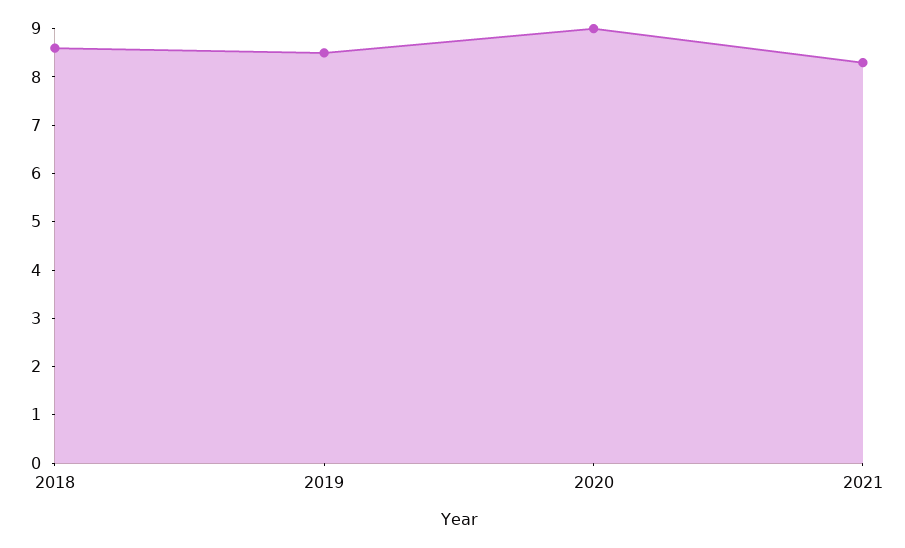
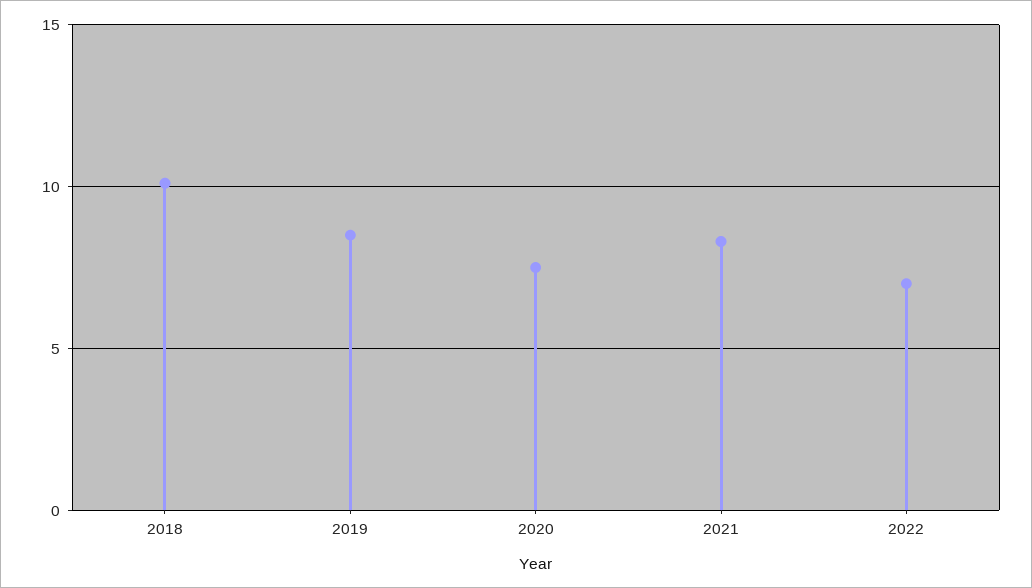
2018: 8.5 -> 10
2020: 9 -> 7.5
2022: none -> 7

